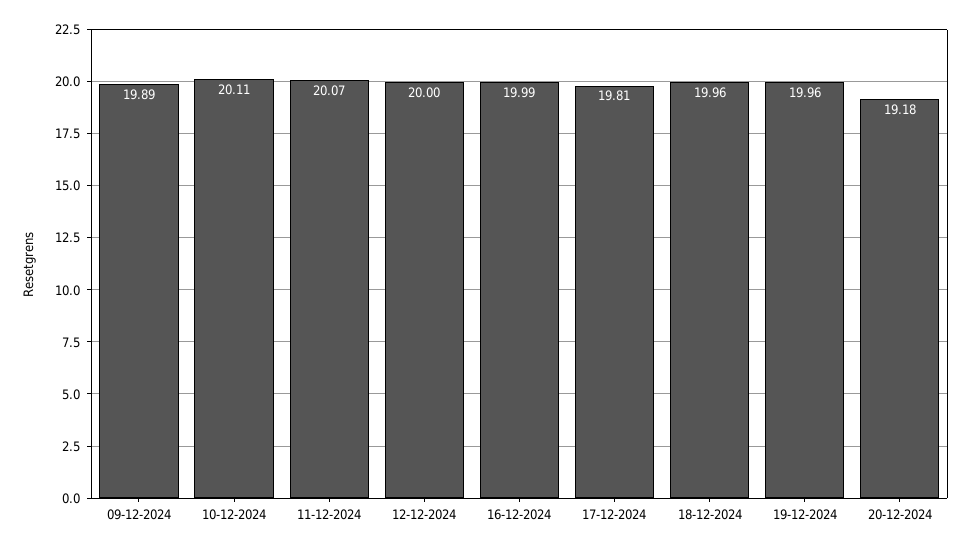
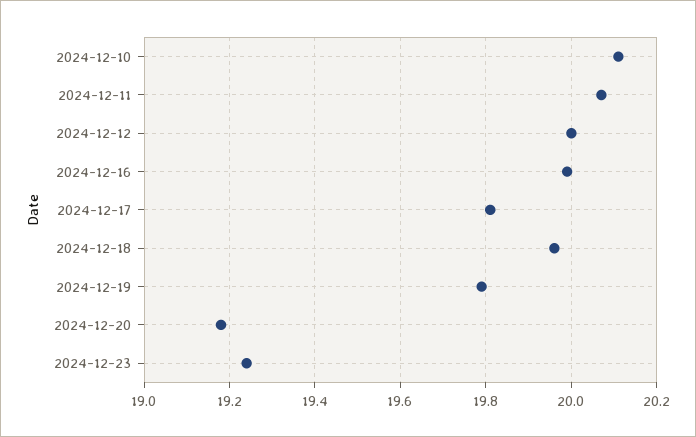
09-12-2024: 19.89 -> none
19-12-2024: 19.96 -> 19.8
2024-12-23: none -> 19.25

